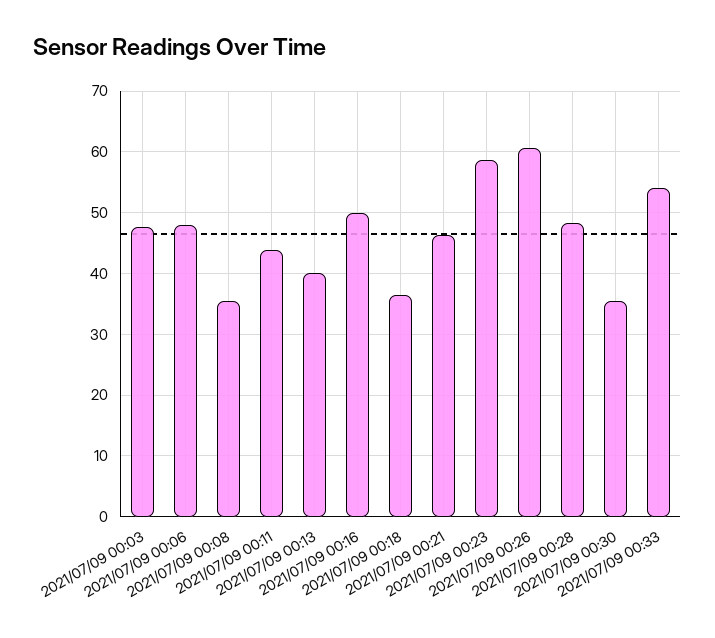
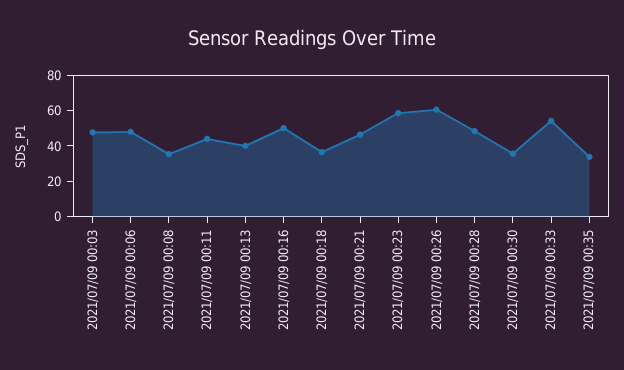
2021/07/09 00:35: none -> 35

